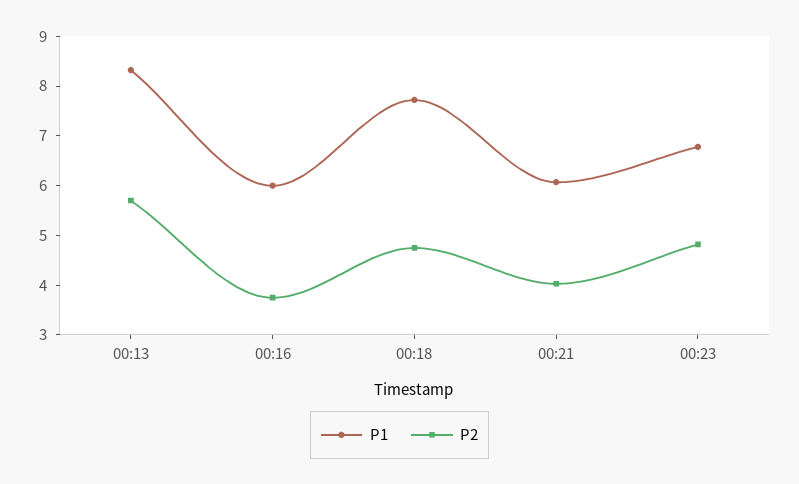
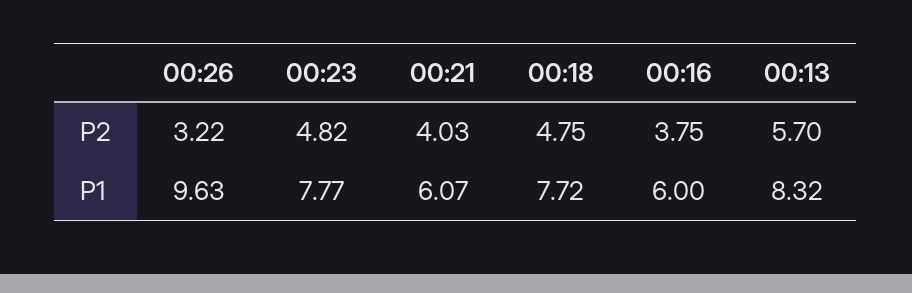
P1, 00:23: 6.8 -> 7.77
P2, 00:26: none -> 3.22
P1, 00:26: none -> 9.63

